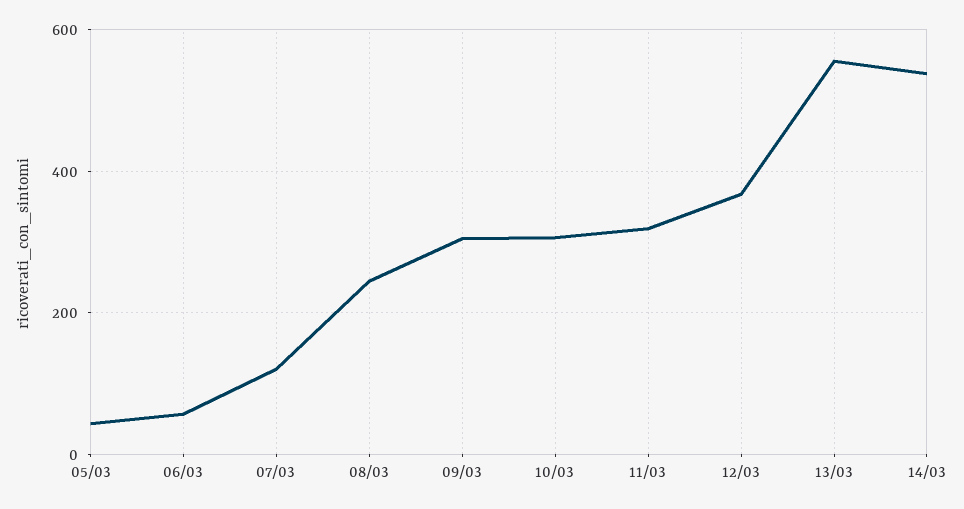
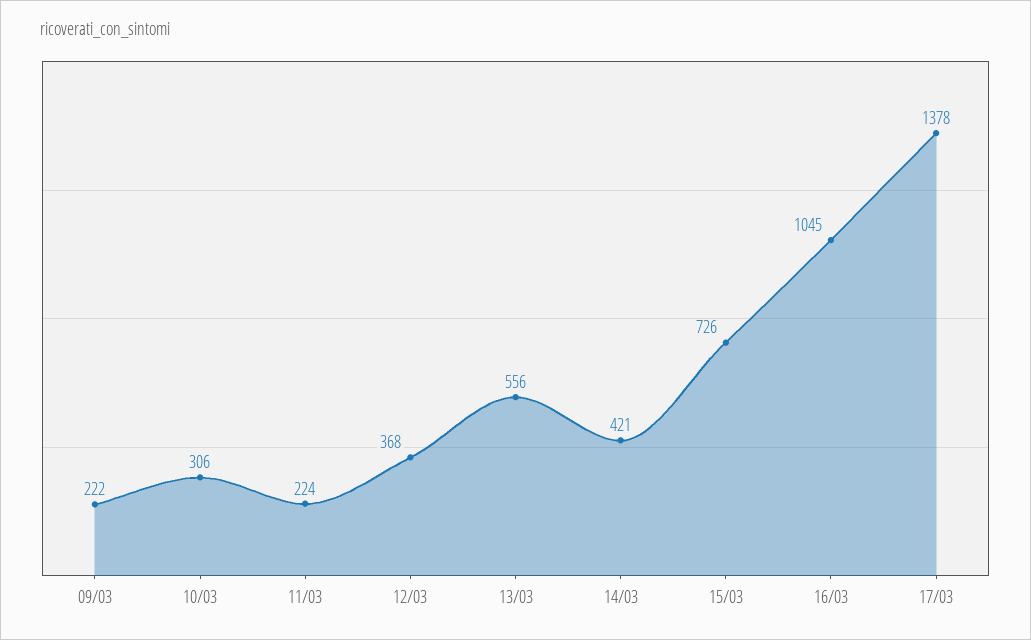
05/03: 40 -> none
06/03: 60 -> none
07/03: 120 -> none
08/03: 240 -> none
09/03: 300 -> 222
11/03: 320 -> 224
14/03: 540 -> 421
15/03: none -> 726
16/03: none -> 1045
17/03: none -> 1378

